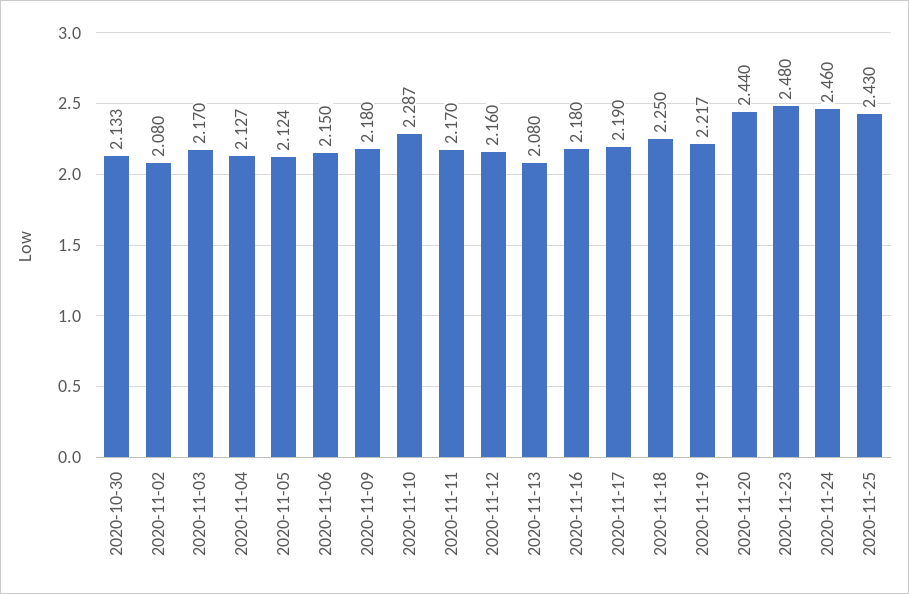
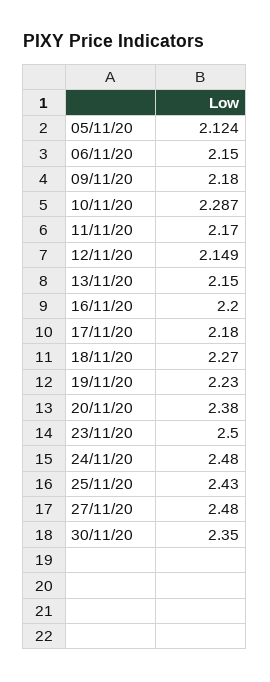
2020-10-30: 2.133 -> none
2020-11-02: 2.08 -> none
2020-11-03: 2.17 -> none
2020-11-04: 2.127 -> none
2020-11-12: 2.16 -> 2.149
2020-11-13: 2.08 -> 2.15
2020-11-16: 2.18 -> 2.2
2020-11-17: 2.19 -> 2.18
2020-11-18: 2.25 -> 2.27
2020-11-19: 2.217 -> 2.23
2020-11-20: 2.44 -> 2.38
2020-11-23: 2.48 -> 2.5
2020-11-24: 2.46 -> 2.48
27/11/20: none -> 2.48
30/11/20: none -> 2.35

